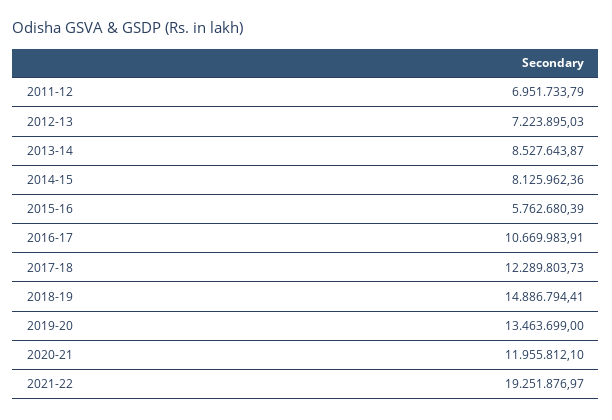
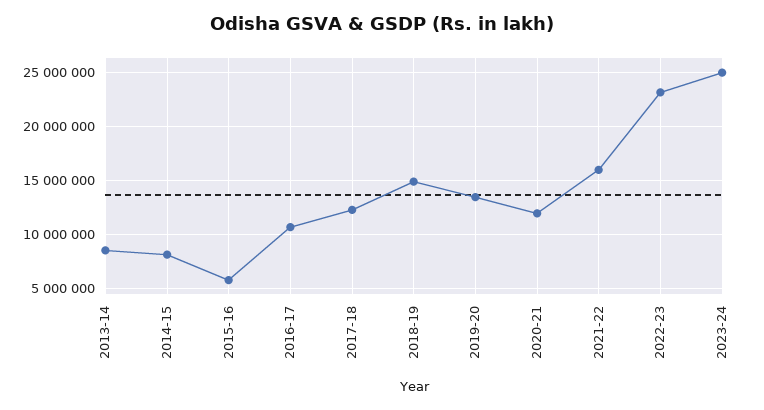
2011-12: 6951733.79 -> none
2012-13: 7223895.03 -> none
2021-22: 19251876.97 -> 16000000
2022-23: none -> 23000000
2023-24: none -> 25000000

